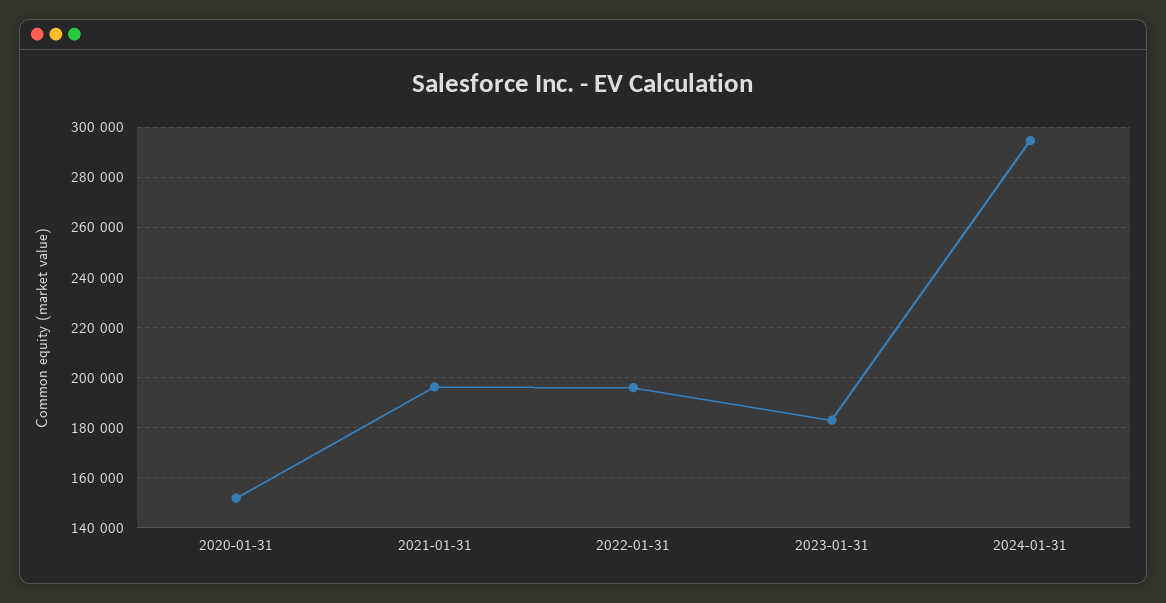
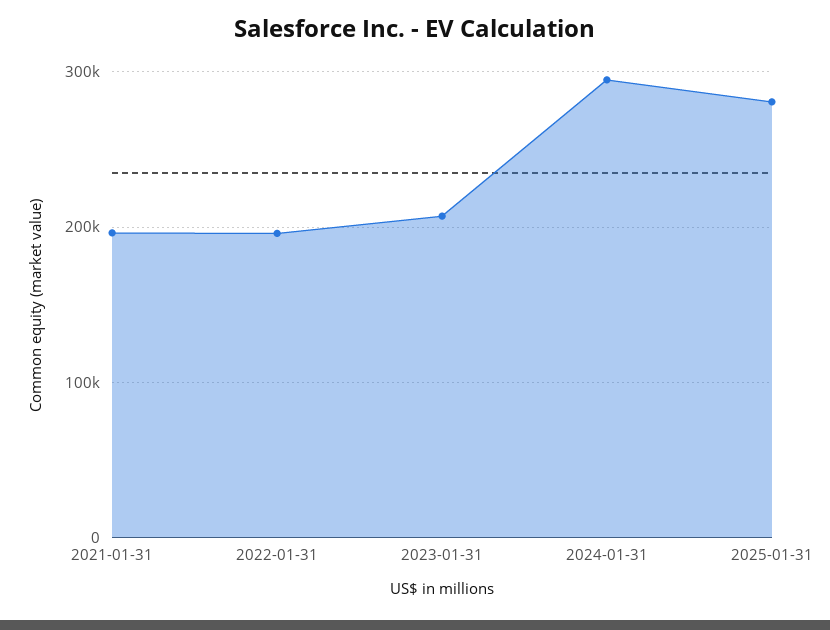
2020-01-31: 152500 -> none
2023-01-31: 182500 -> 210000
2025-01-31: none -> 280000

